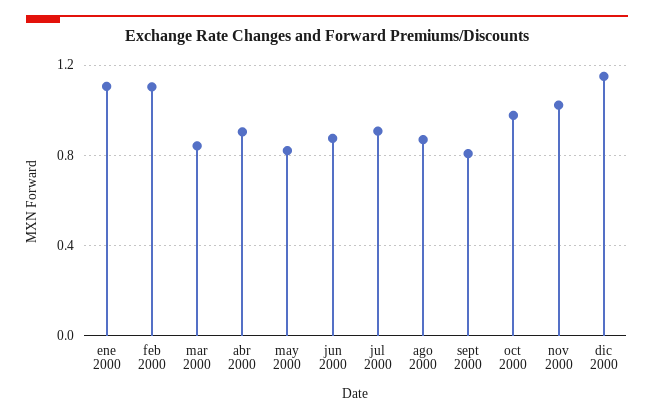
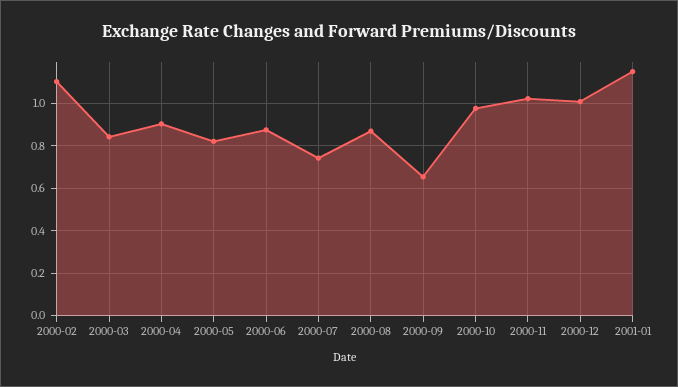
ene 2000: 1.1 -> none
jul 2000: 0.9 -> 0.75
sept 2000: 0.8 -> 0.65
dic 2000: 1.15 -> 1
2001-01: none -> 1.15

